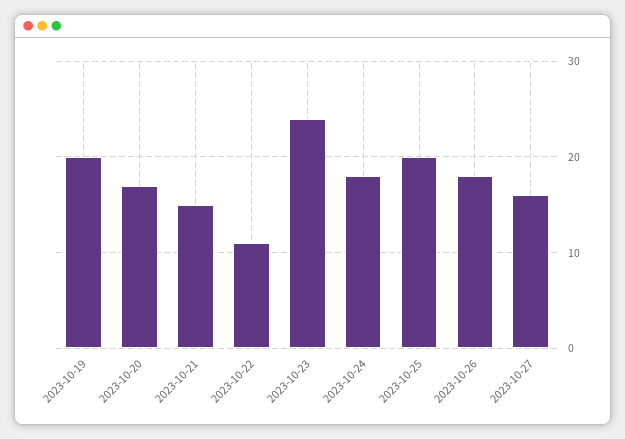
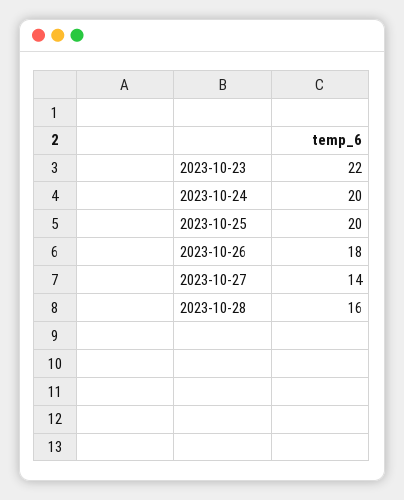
2023-10-19: 20 -> none
2023-10-20: 17 -> none
2023-10-21: 15 -> none
2023-10-22: 11 -> none
2023-10-23: 24 -> 22
2023-10-24: 18 -> 20
2023-10-27: 16 -> 14
2023-10-28: none -> 16

